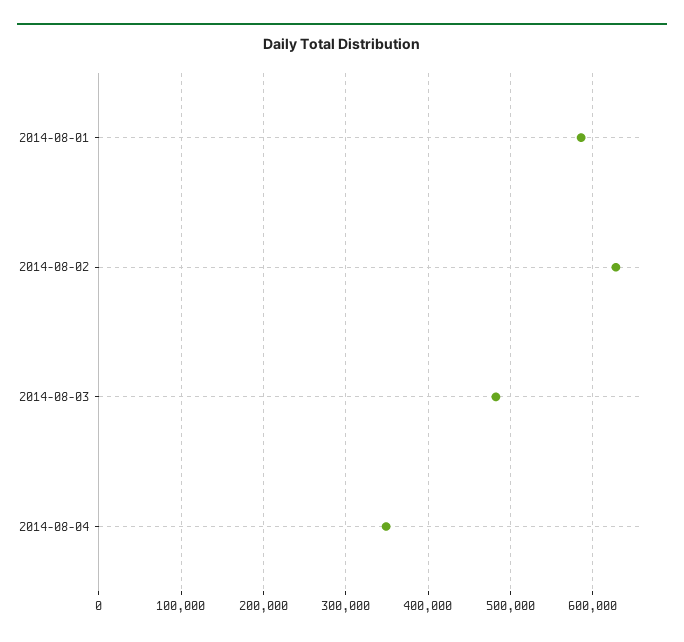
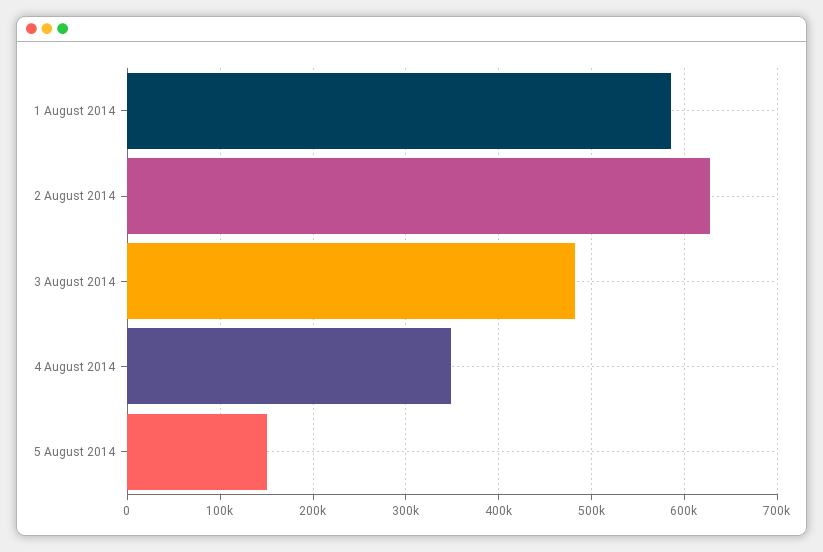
5 August 2014: none -> 150000

